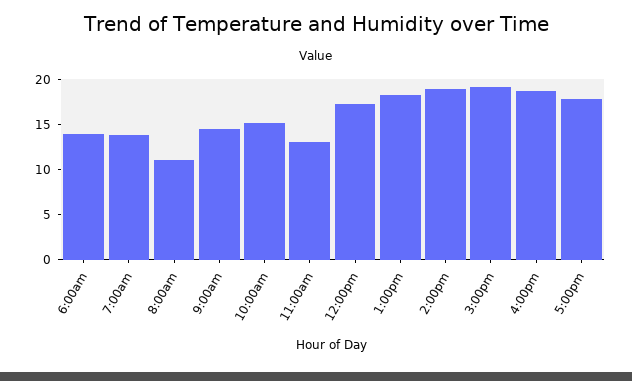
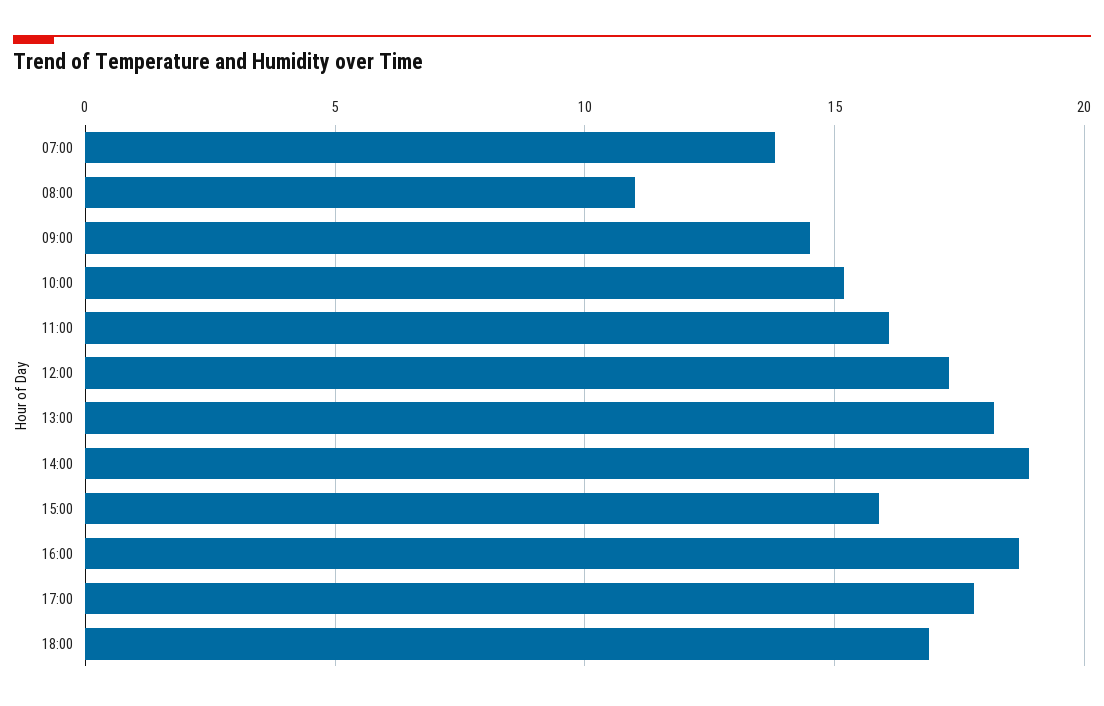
6:00am: 14 -> none
11:00am: 13 -> 16
3:00pm: 19 -> 16
18:00: none -> 17

